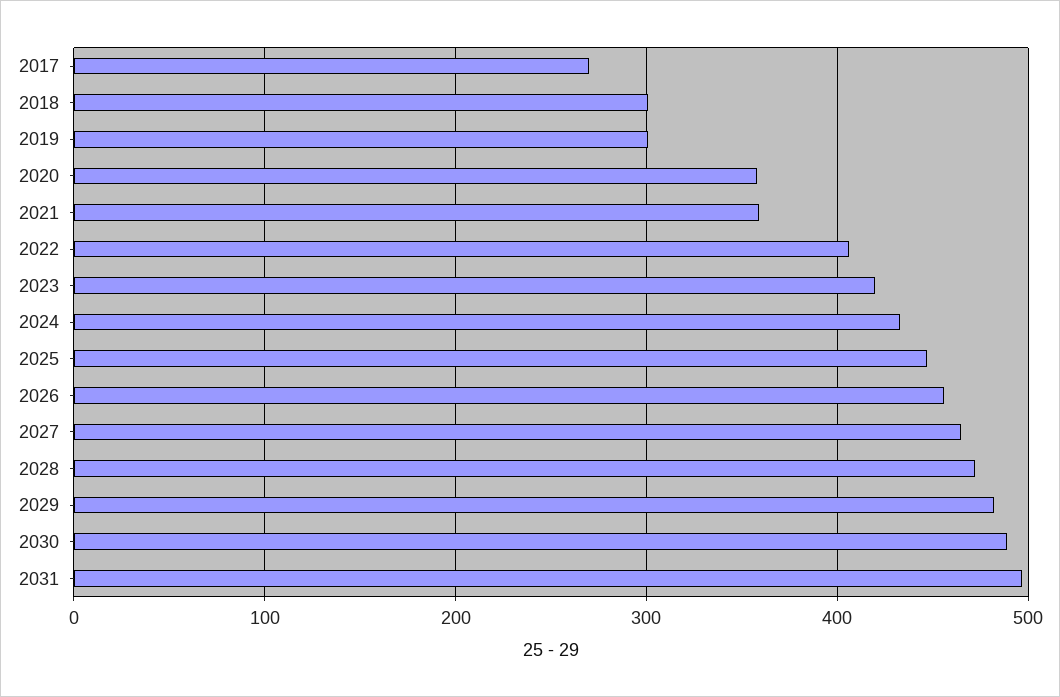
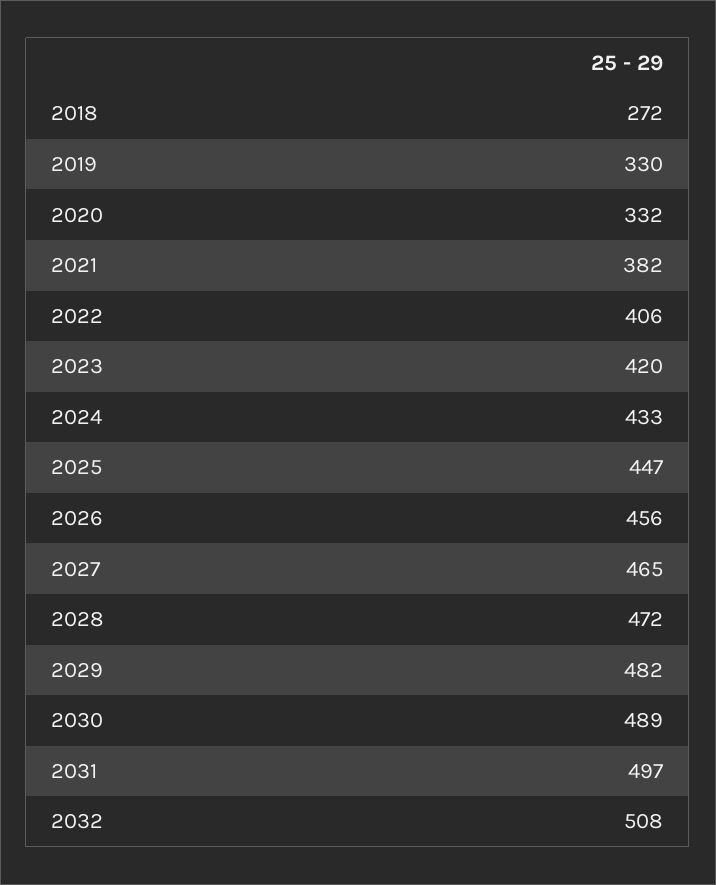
2017: 270 -> none
2018: 300 -> 272
2019: 300 -> 330
2020: 360 -> 332
2021: 360 -> 382
2032: none -> 508

